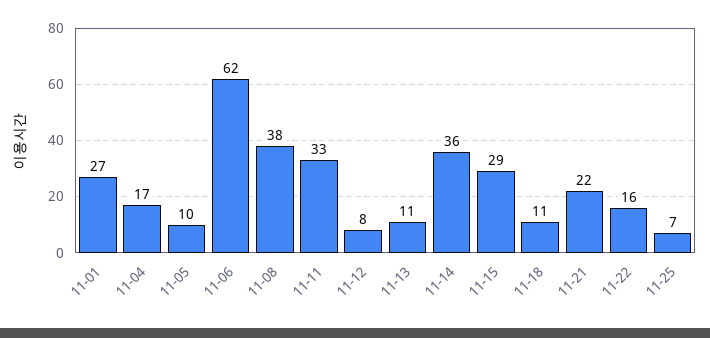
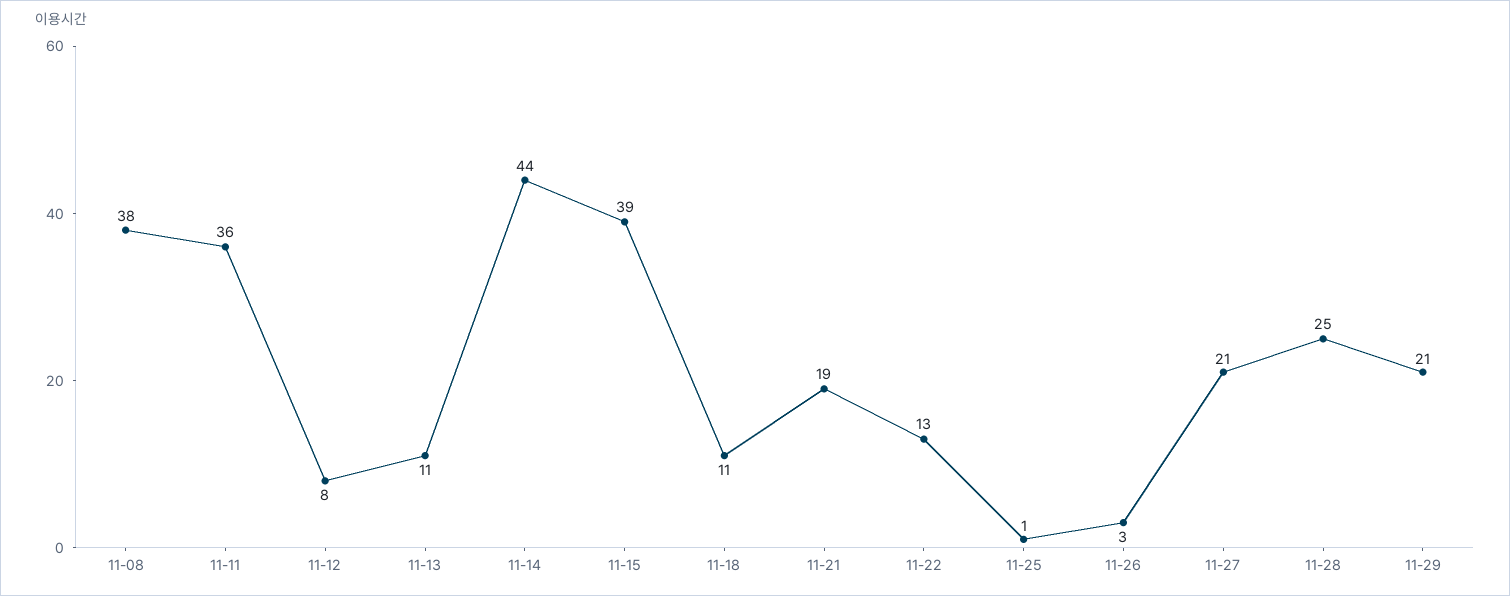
11-01: 27 -> none
11-04: 17 -> none
11-05: 10 -> none
11-06: 62 -> none
11-11: 33 -> 36
11-14: 36 -> 44
11-15: 29 -> 39
11-21: 22 -> 19
11-22: 16 -> 13
11-25: 7 -> 1
11-26: none -> 3
11-27: none -> 21
11-28: none -> 25
11-29: none -> 21

